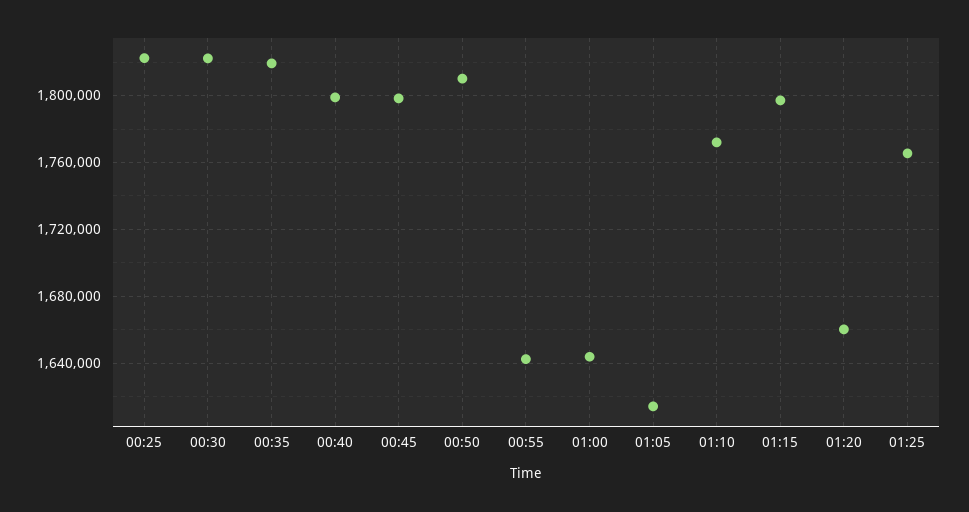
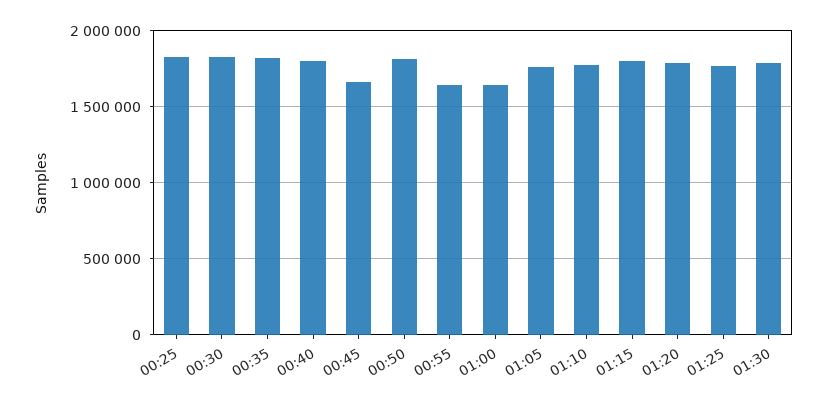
00:45: 1800000 -> 1650000
01:05: 1615000 -> 1750000
01:20: 1660000 -> 1800000
01:30: none -> 1800000

